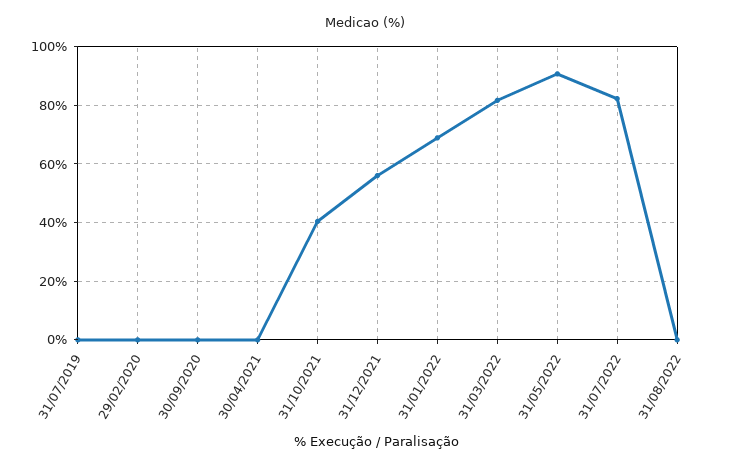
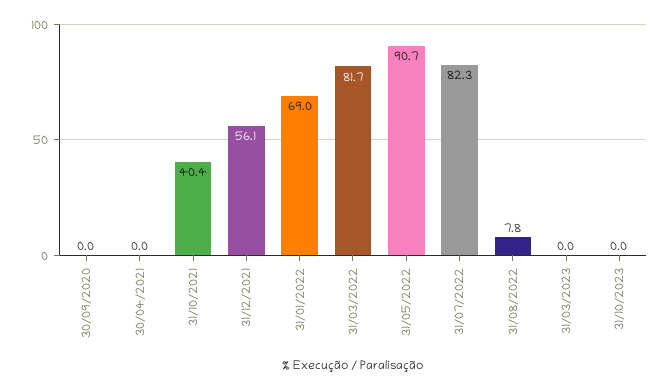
31/07/2019: 0 -> none
29/02/2020: 0 -> none
31/08/2022: 0 -> 7.8
31/03/2023: none -> 0
31/10/2023: none -> 0

